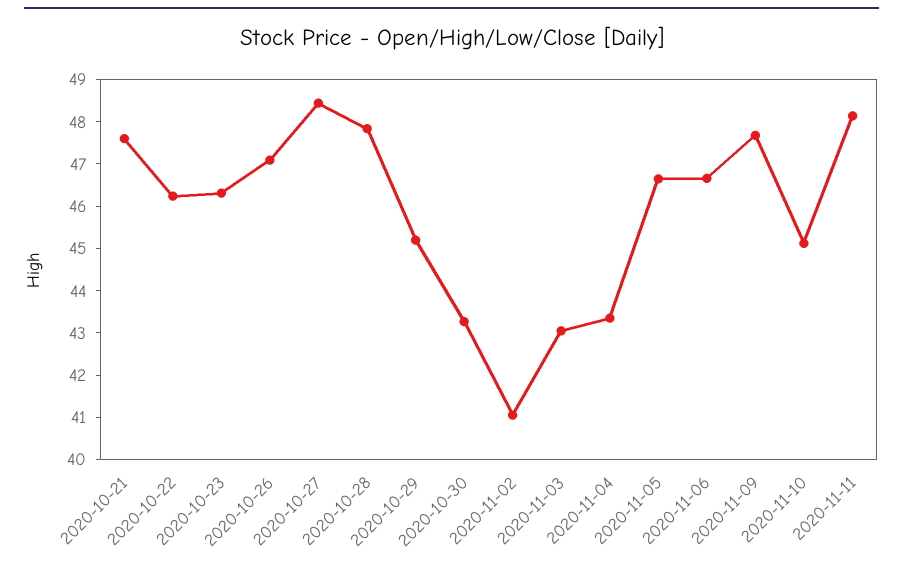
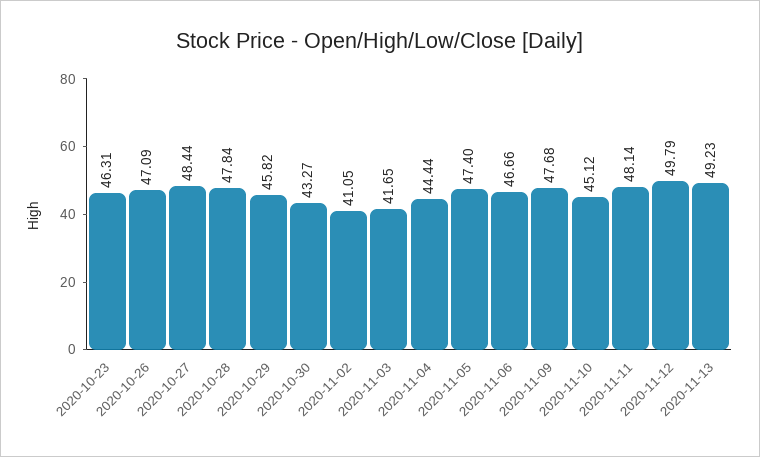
2020-10-21: 47.6 -> none
2020-10-22: 46.2 -> none
2020-10-29: 45.2 -> 45.82
2020-11-03: 43 -> 41.65
2020-11-04: 43.4 -> 44.44
2020-11-05: 46.6 -> 47.4
2020-11-12: none -> 49.79
2020-11-13: none -> 49.23

